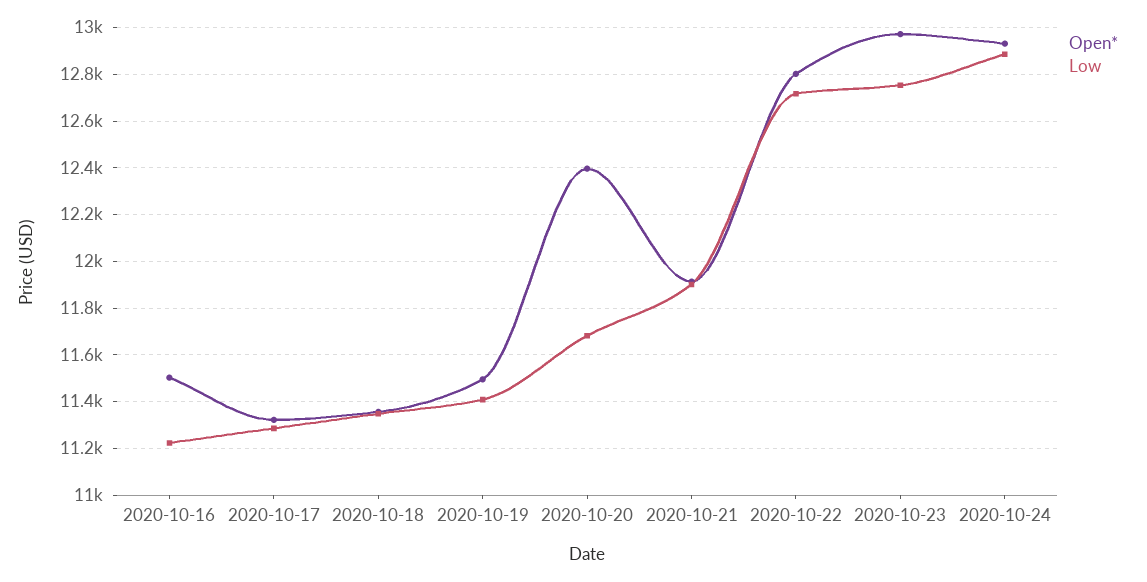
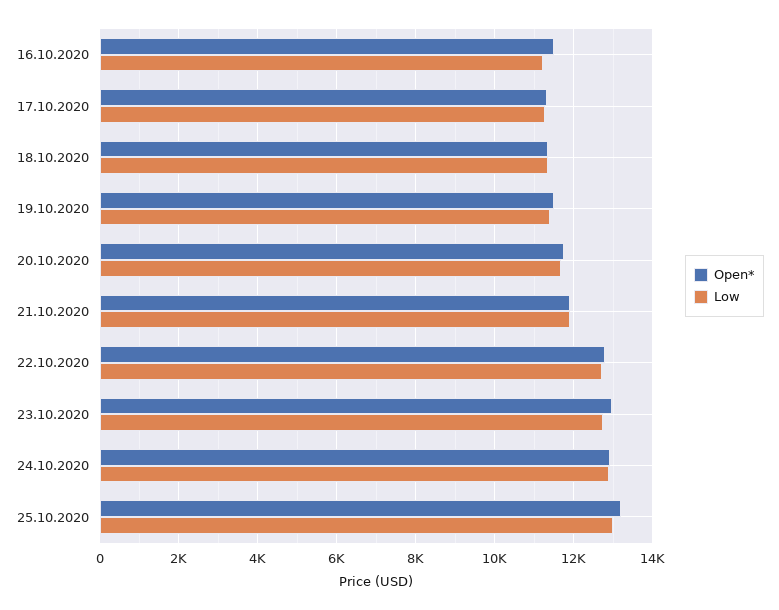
Open*, 2020-10-20: 12400 -> 11800
Open*, 25.10.2020: none -> 13200
Low, 25.10.2020: none -> 13000

